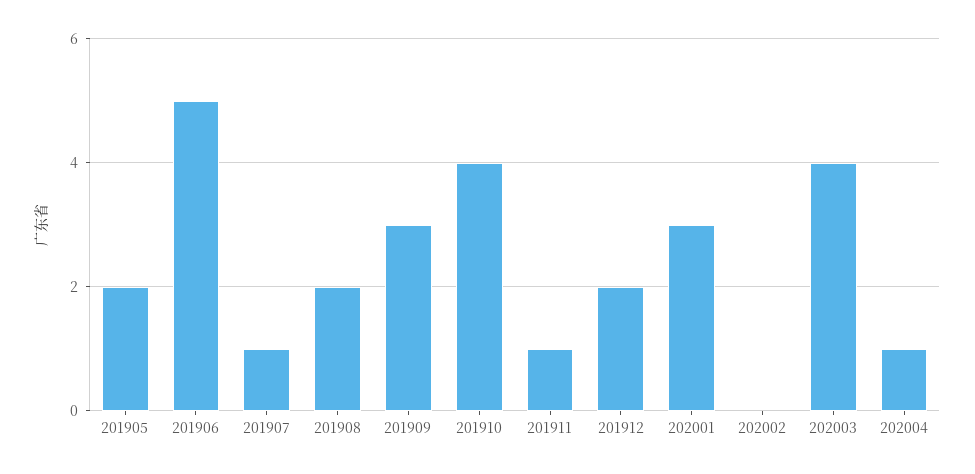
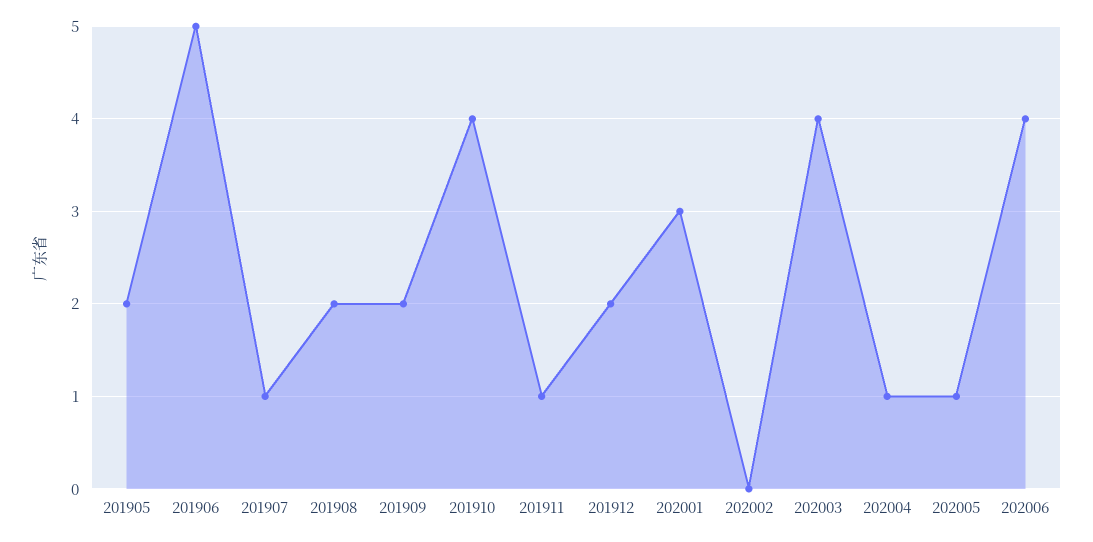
201909: 3 -> 2
202005: none -> 1
202006: none -> 4

